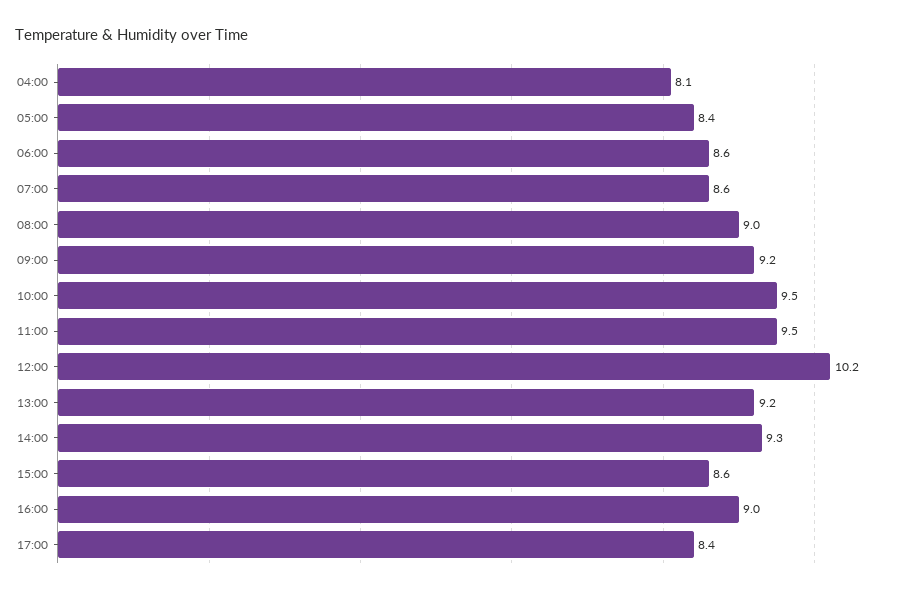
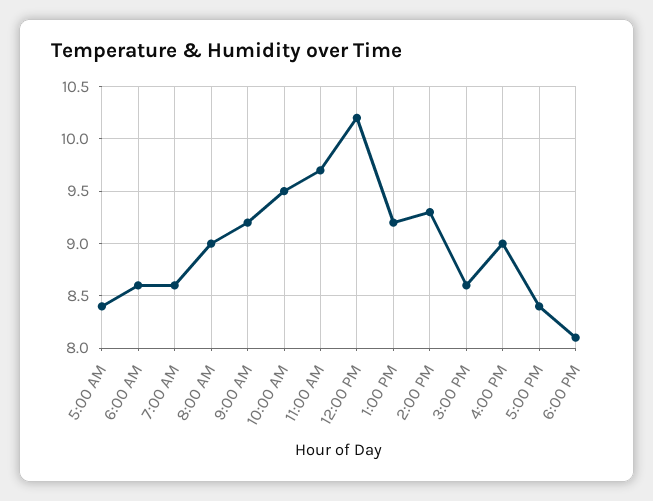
04:00: 8.1 -> none
11:00: 9.5 -> 9.7
6:00 PM: none -> 8.1

